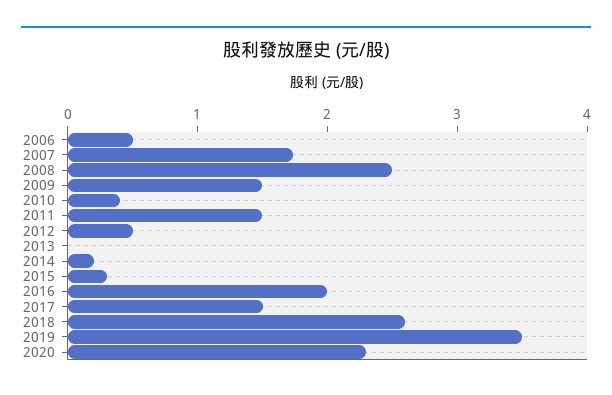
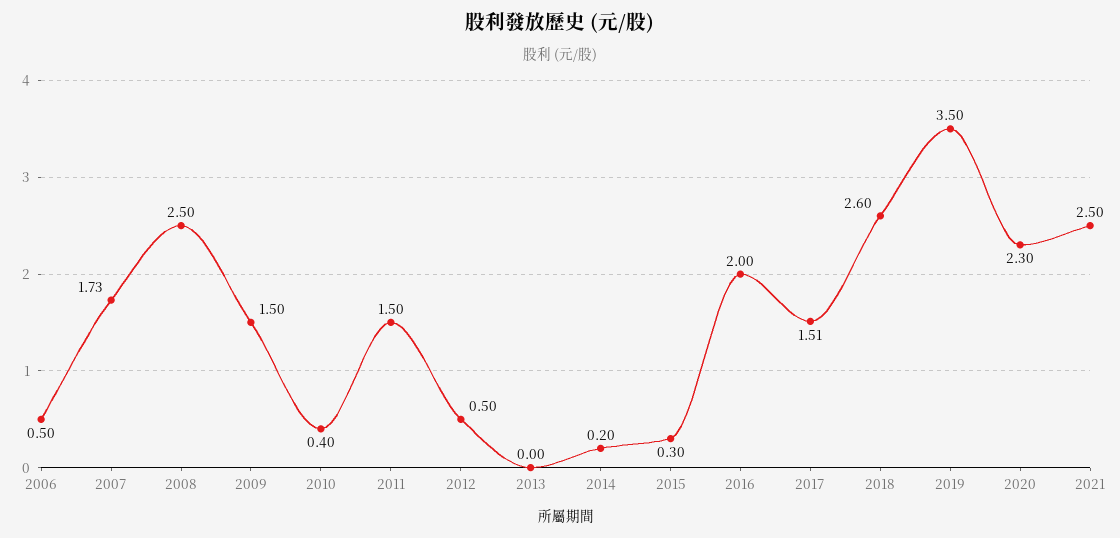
2021: none -> 2.5

